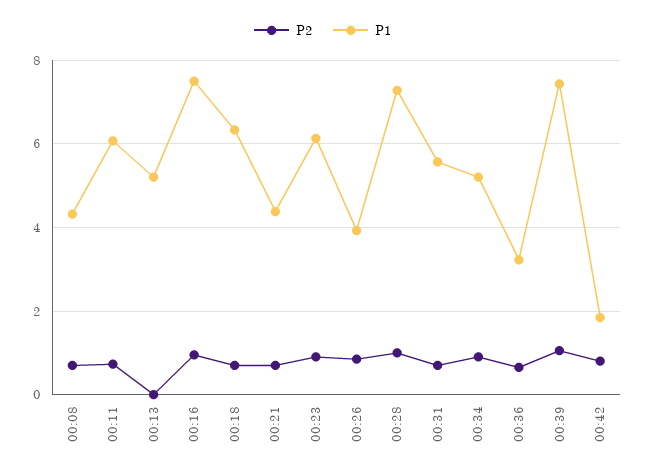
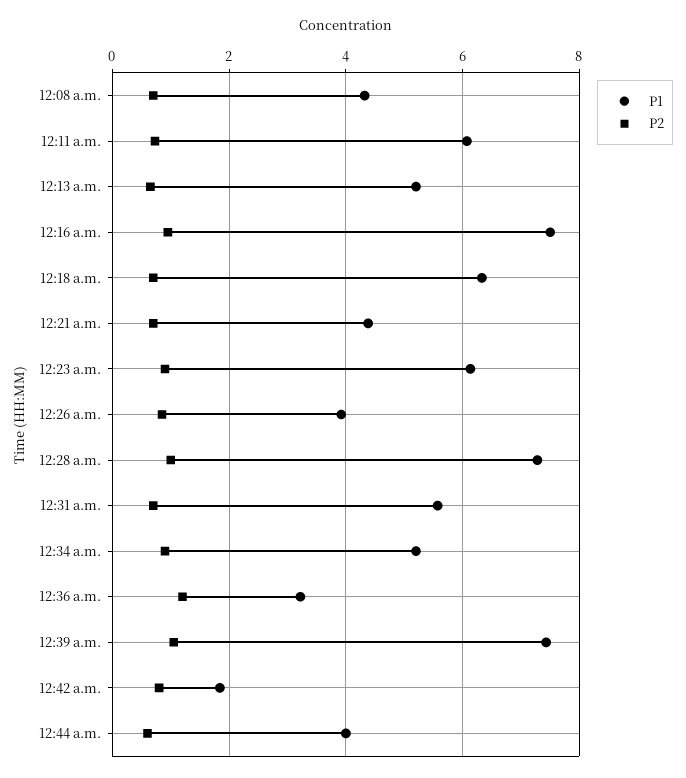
P2, 00:13: 0 -> 0.6
P2, 00:36: 0.6 -> 1.2
P1, 12:44 a.m.: none -> 4
P2, 12:44 a.m.: none -> 0.6

